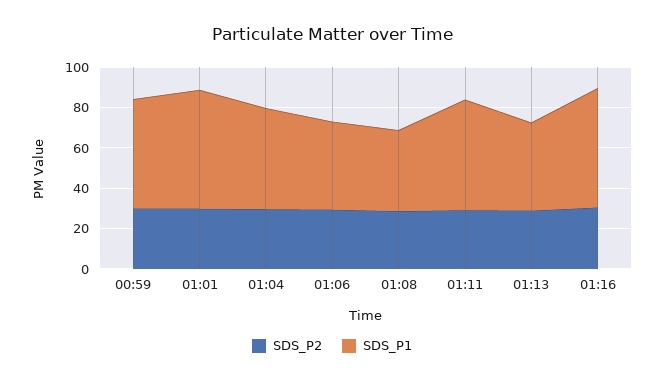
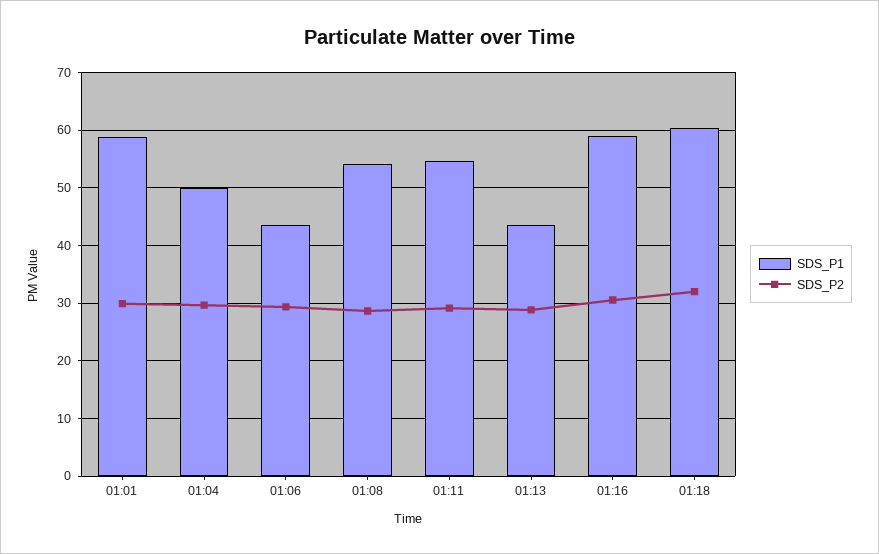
SDS_P2, 00:59: 30 -> none
SDS_P1, 00:59: 55 -> none
SDS_P1, 01:08: 40 -> 54
SDS_P1, 01:18: none -> 60
SDS_P2, 01:18: none -> 32

